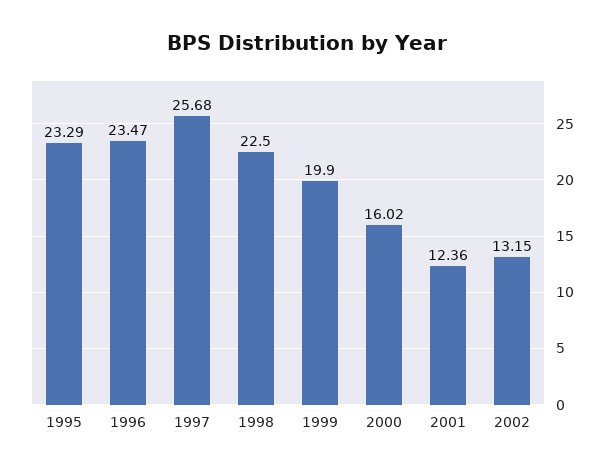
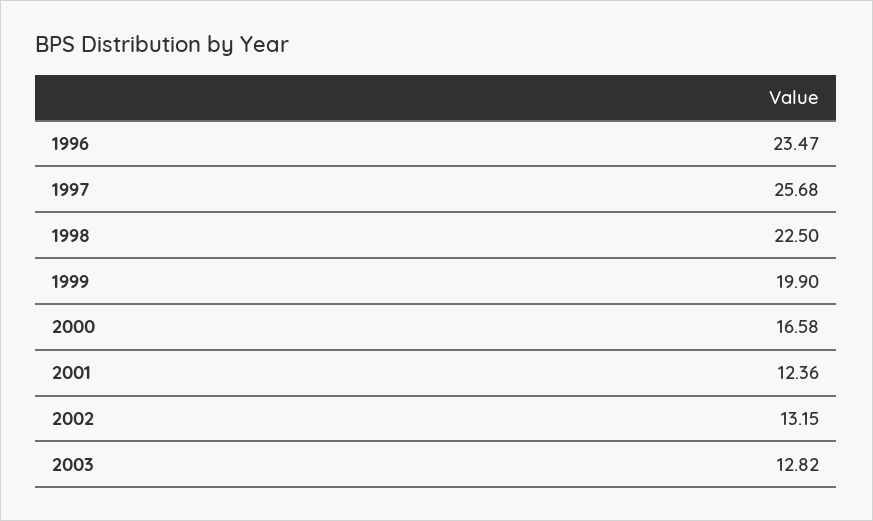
1995: 23.29 -> none
2000: 16.02 -> 16.58
2003: none -> 12.82

